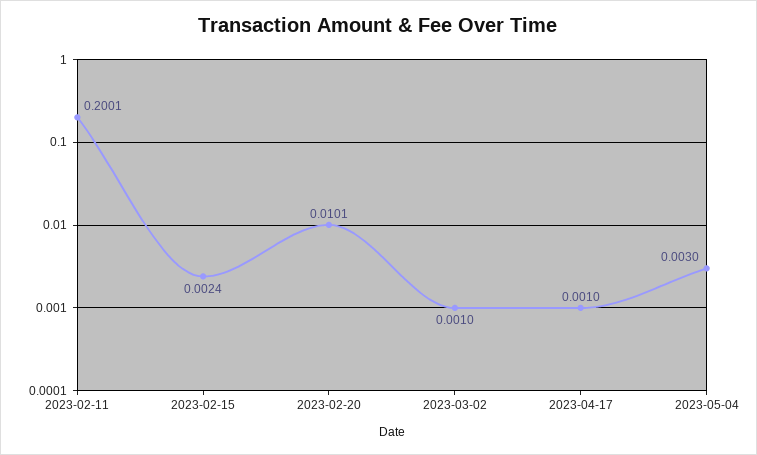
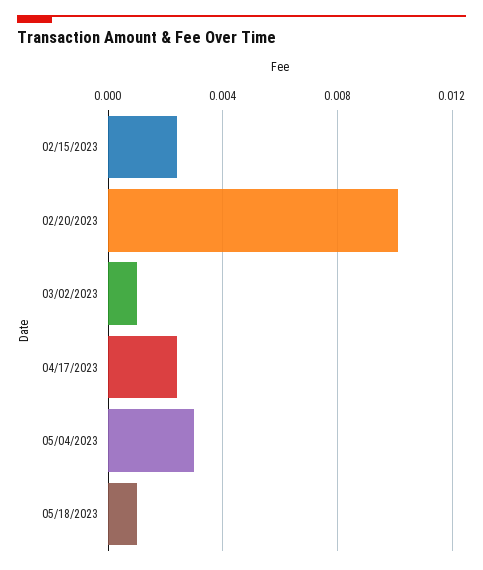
2023-02-11: 0.2001 -> none
2023-04-17: 0.001 -> 0.0025
05/18/2023: none -> 0.001

